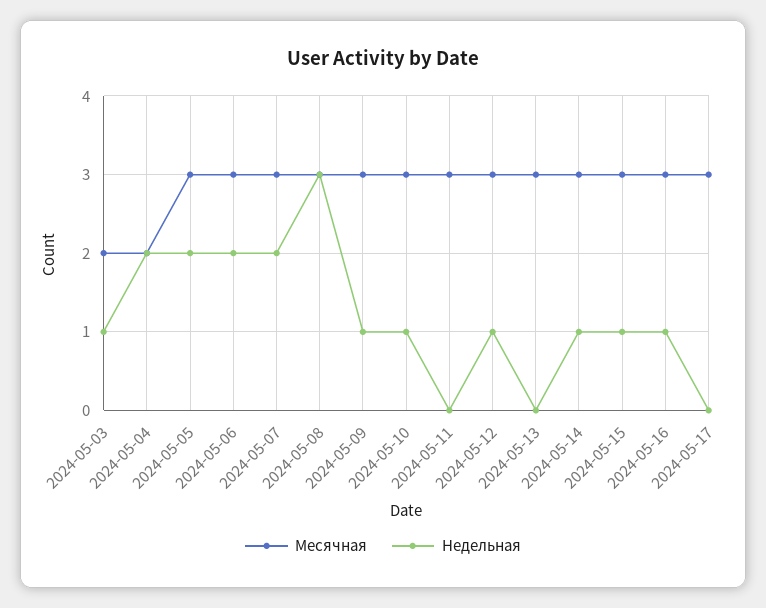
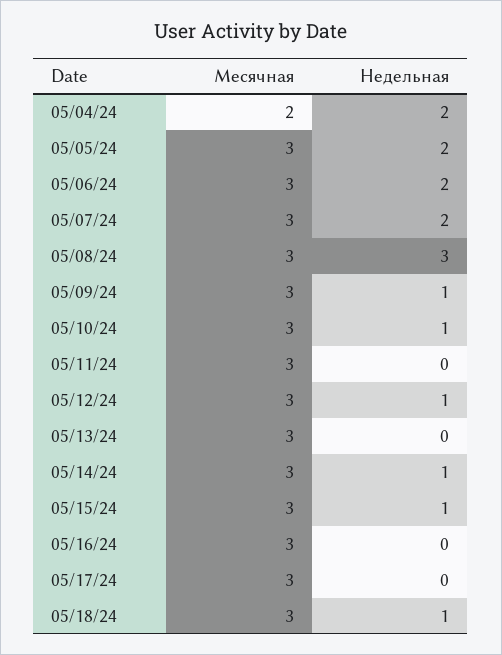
Месячная, 2024-05-03: 2 -> none
Недельная, 2024-05-03: 1 -> none
Недельная, 2024-05-16: 1 -> 0
Месячная, 05/18/24: none -> 3
Недельная, 05/18/24: none -> 1

